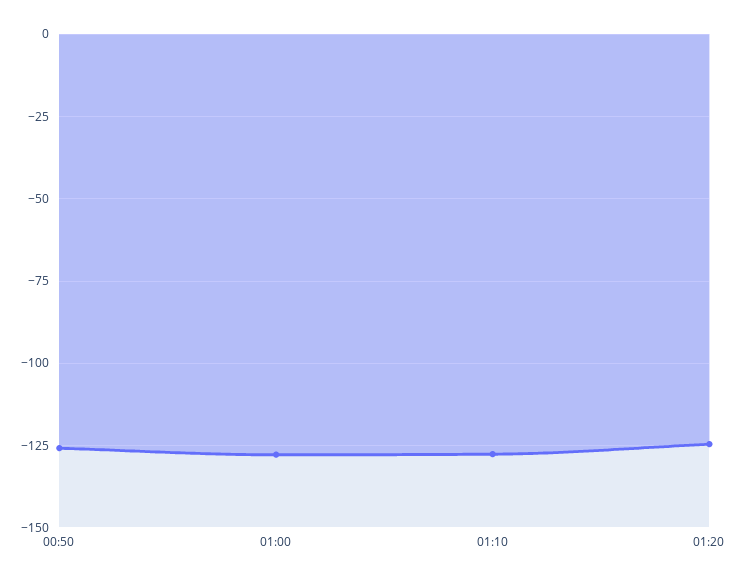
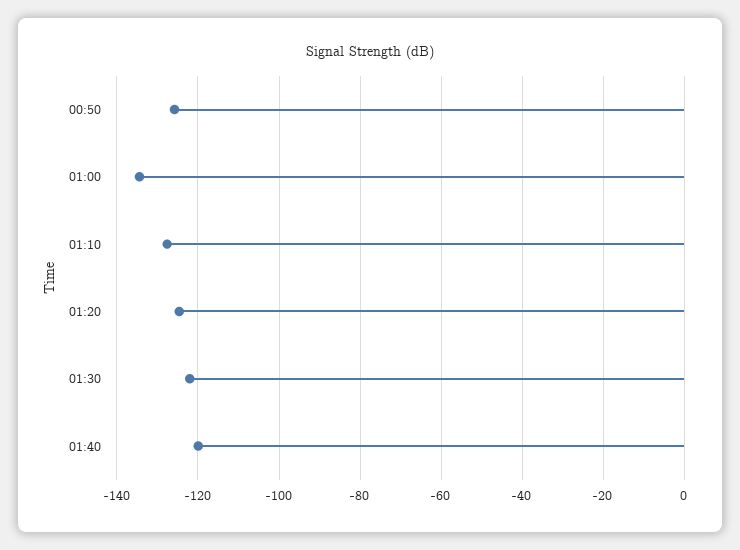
01:00: -127.5 -> -134
01:30: none -> -122
01:40: none -> -120

